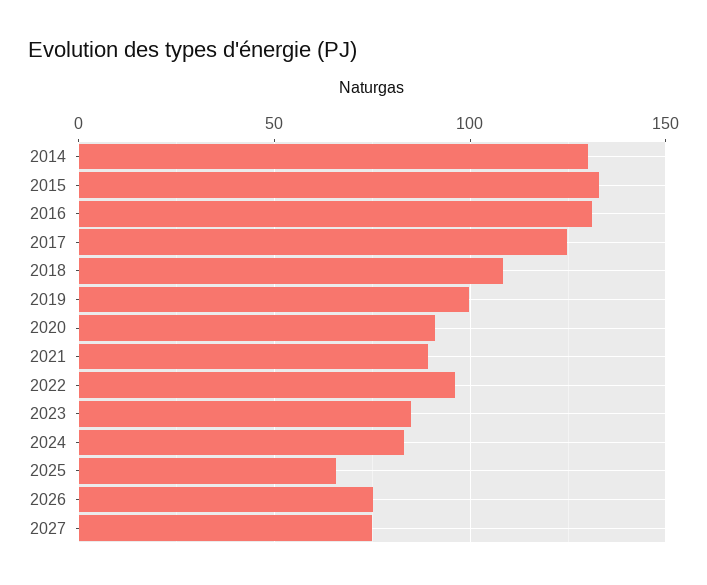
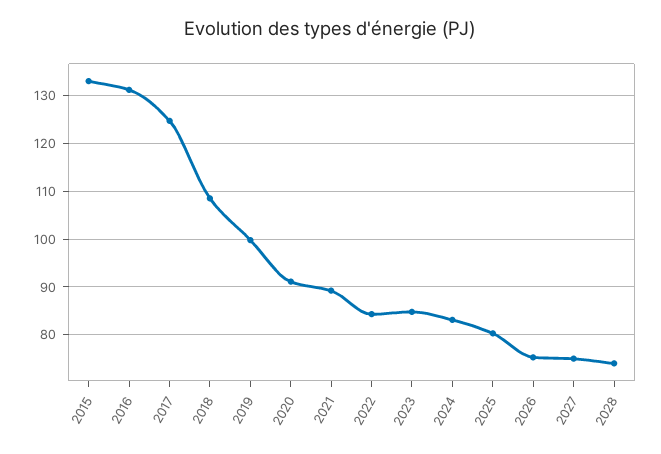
2014: 130 -> none
2022: 95 -> 84
2025: 65 -> 80
2028: none -> 74

